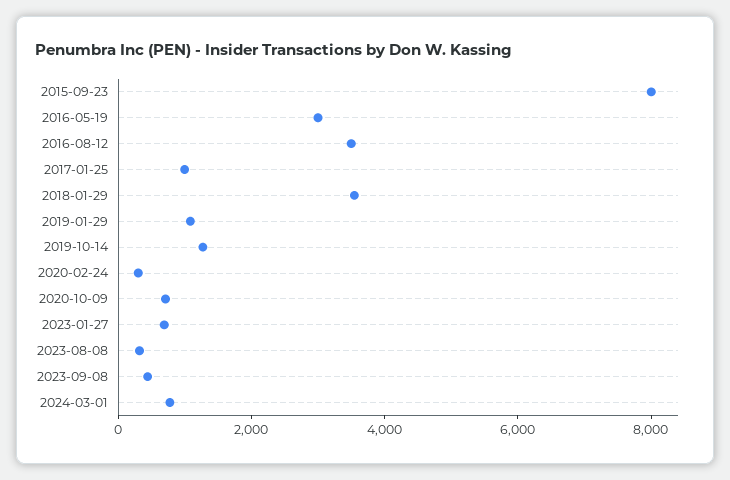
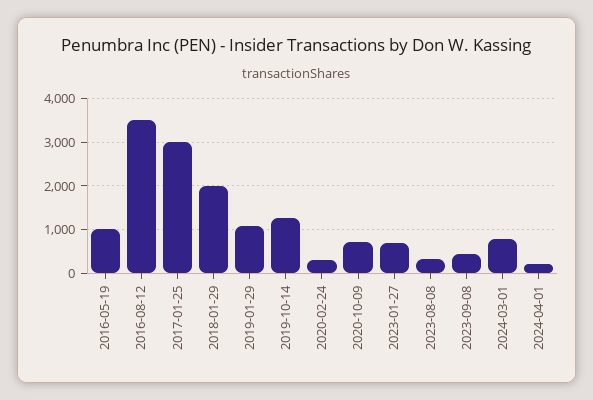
2015-09-23: 8000 -> none
2016-05-19: 3000 -> 1000
2017-01-25: 1000 -> 3000
2018-01-29: 3500 -> 2000
2024-04-01: none -> 200

